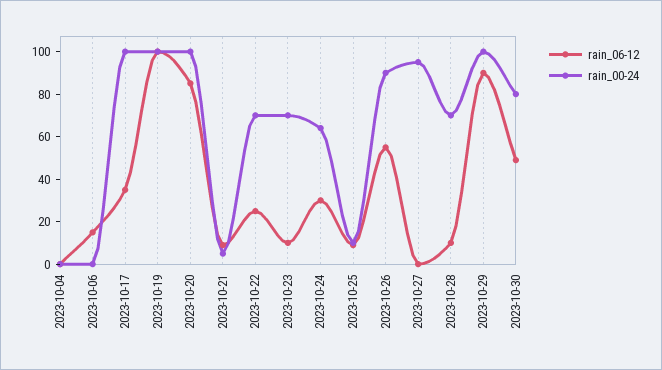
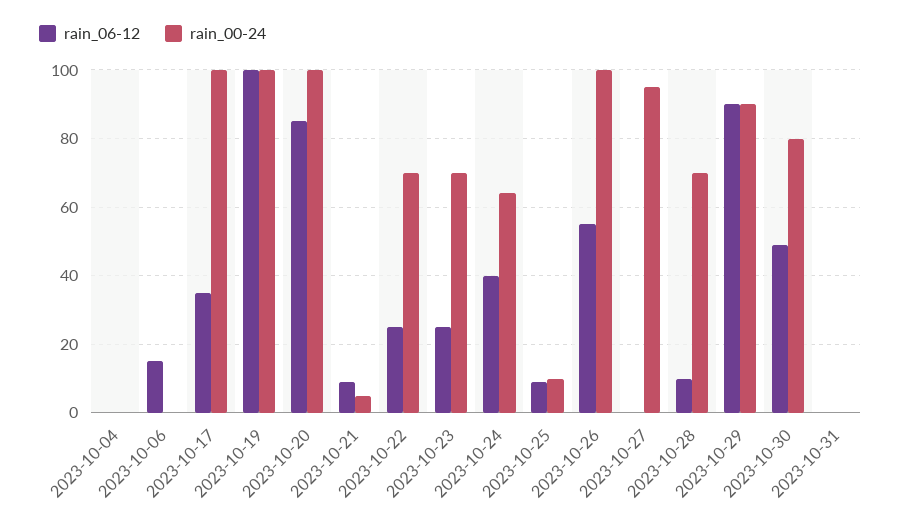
rain_06-12, 2023-10-23: 10 -> 25
rain_06-12, 2023-10-24: 30 -> 40
rain_00-24, 2023-10-26: 90 -> 100
rain_00-24, 2023-10-29: 100 -> 90
rain_06-12, 2023-10-31: none -> 0
rain_00-24, 2023-10-31: none -> 0

